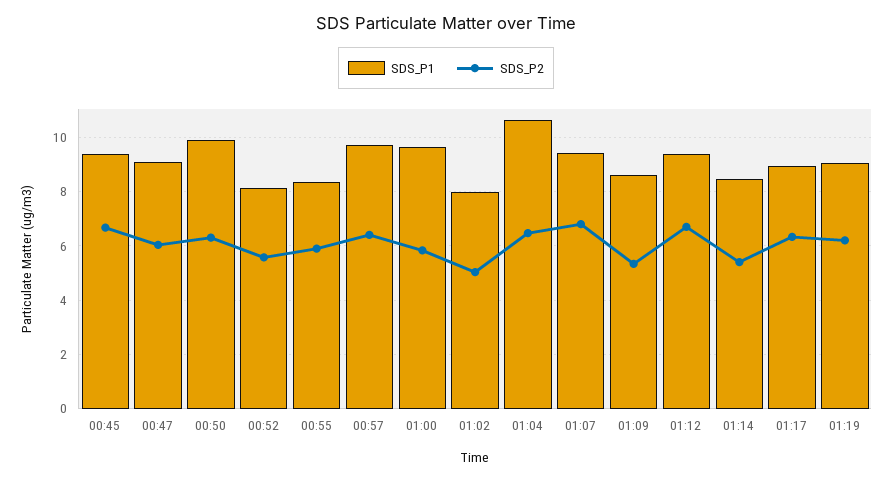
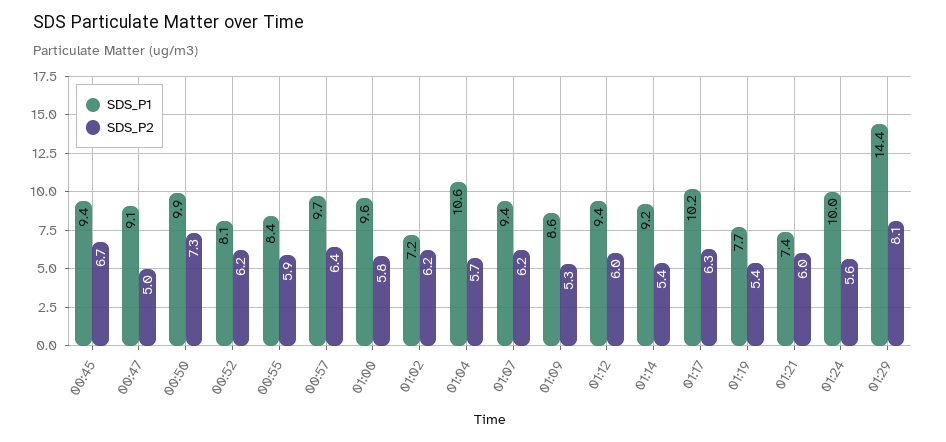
SDS_P2, 00:47: 6 -> 5
SDS_P2, 00:50: 6.25 -> 7.3
SDS_P2, 00:52: 5.5 -> 6.2
SDS_P1, 01:02: 8 -> 7.2
SDS_P2, 01:02: 5 -> 6.2
SDS_P2, 01:04: 6.5 -> 5.7
SDS_P2, 01:07: 6.75 -> 6.2
SDS_P2, 01:12: 6.75 -> 6
SDS_P1, 01:14: 8.5 -> 9.2
SDS_P1, 01:17: 9 -> 10.2
SDS_P1, 01:19: 9 -> 7.7
SDS_P2, 01:19: 6.25 -> 5.4
SDS_P1, 01:21: none -> 7.4
SDS_P2, 01:21: none -> 6
SDS_P1, 01:24: none -> 10
SDS_P2, 01:24: none -> 5.6
SDS_P1, 01:29: none -> 14.4
SDS_P2, 01:29: none -> 8.1

